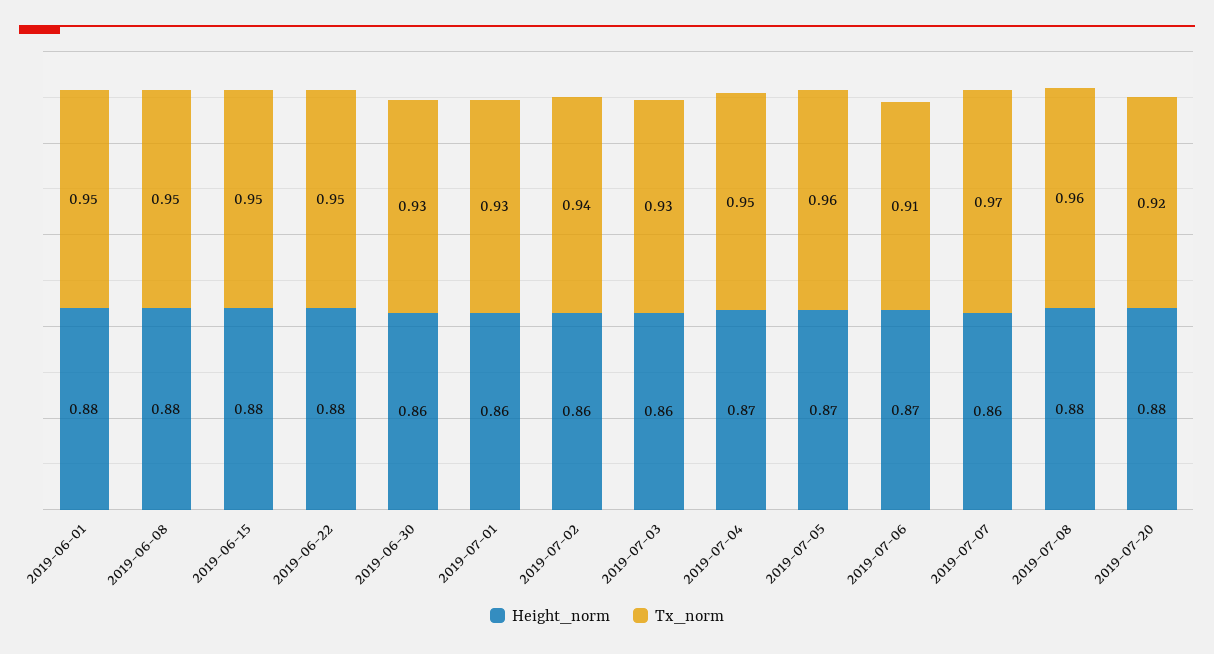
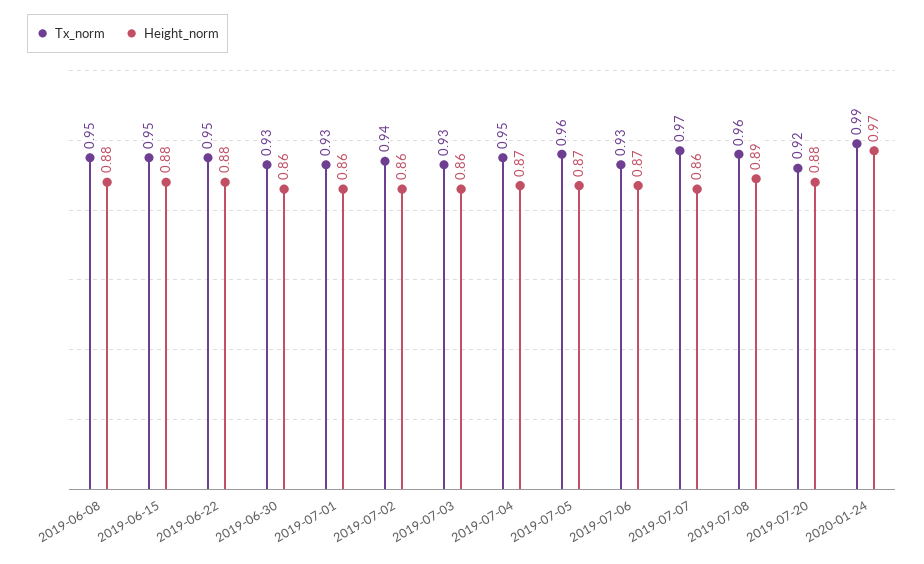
Height_norm, 2019-06-01: 0.88 -> none
Tx_norm, 2019-06-01: 0.95 -> none
Tx_norm, 2019-07-06: 0.91 -> 0.93
Height_norm, 2019-07-08: 0.88 -> 0.89
Tx_norm, 2020-01-24: none -> 0.99
Height_norm, 2020-01-24: none -> 0.97

